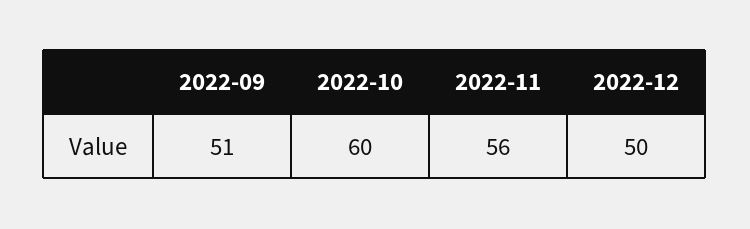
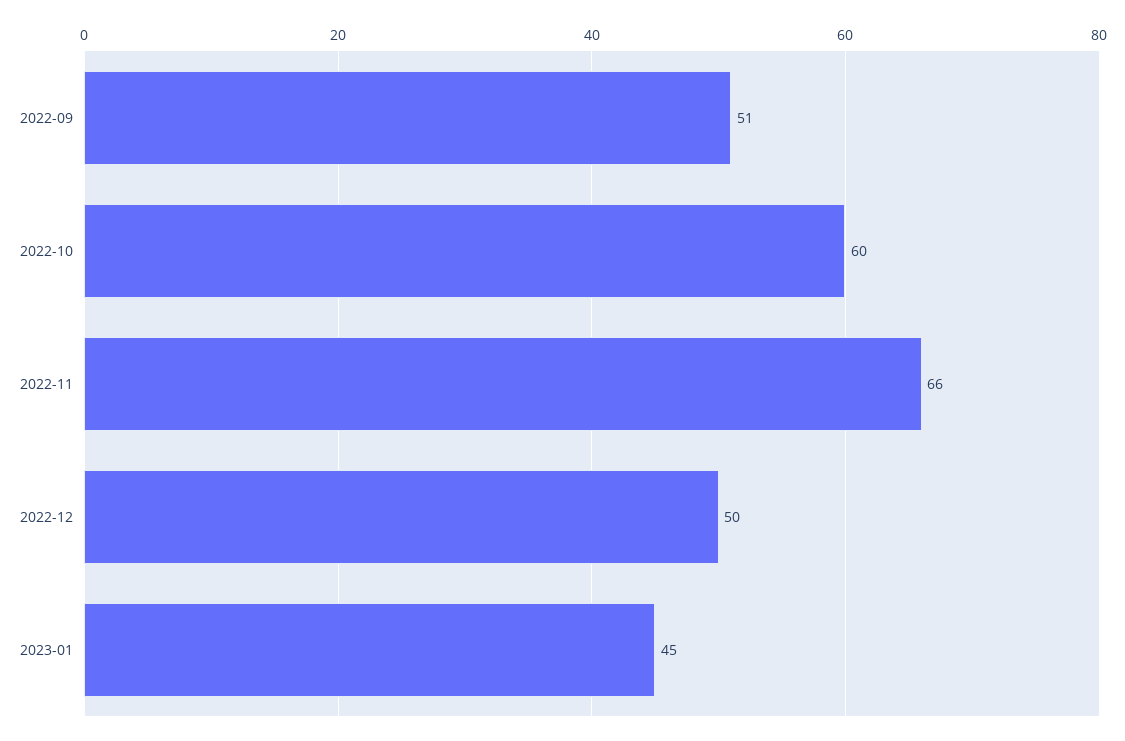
2022-11: 56 -> 66
2023-01: none -> 45

